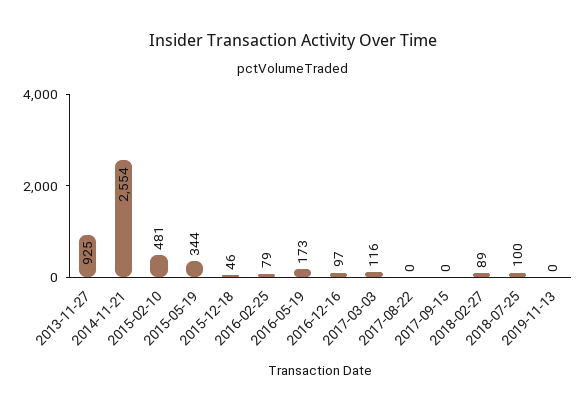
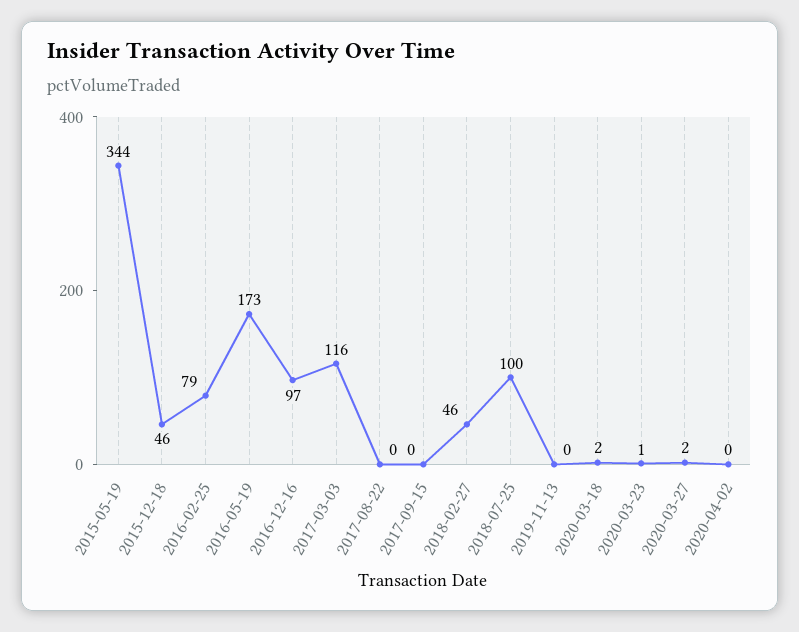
2013-11-27: 925 -> none
2014-11-21: 2554 -> none
2015-02-10: 481 -> none
2018-02-27: 89 -> 46
2020-03-18: none -> 2
2020-03-23: none -> 1
2020-03-27: none -> 2
2020-04-02: none -> 0

